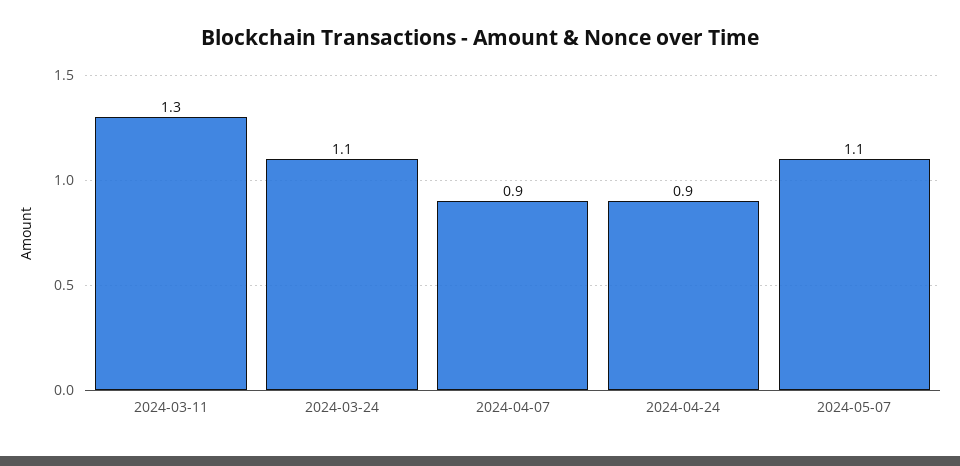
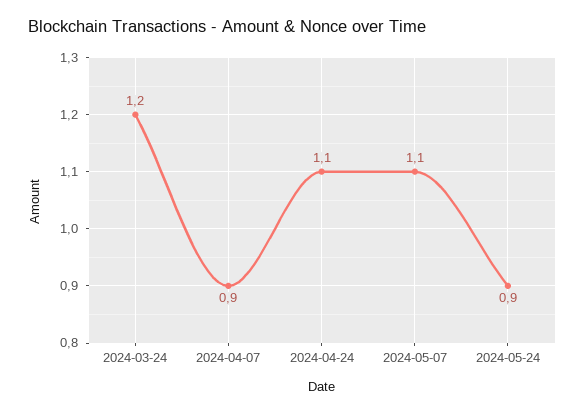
2024-03-11: 1.3 -> none
2024-03-24: 1.1 -> 1.2
2024-04-24: 0.9 -> 1.1
2024-05-24: none -> 0.9

